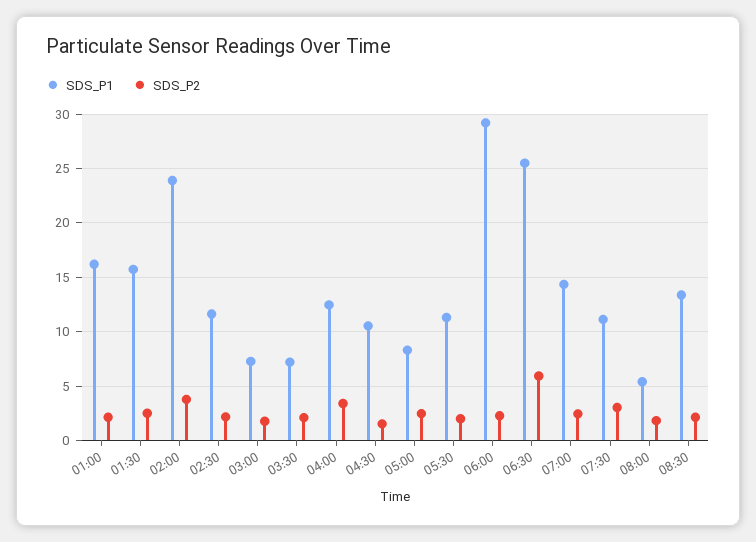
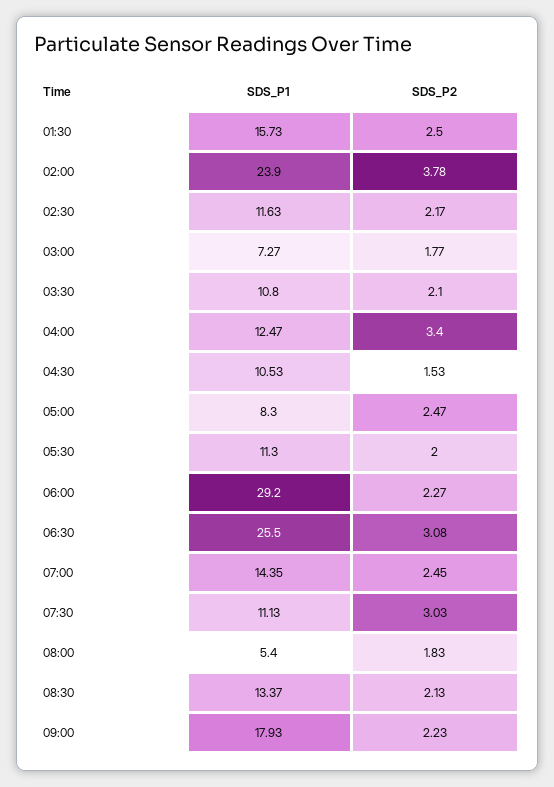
SDS_P1, 01:00: 16 -> none
SDS_P2, 01:00: 2 -> none
SDS_P1, 03:30: 7 -> 10.8
SDS_P2, 06:30: 6 -> 3.08
SDS_P1, 09:00: none -> 17.93
SDS_P2, 09:00: none -> 2.23

